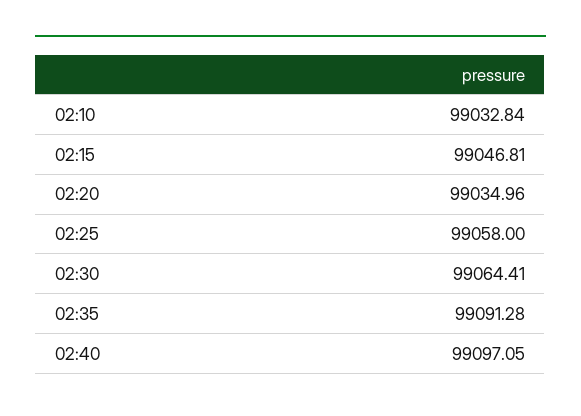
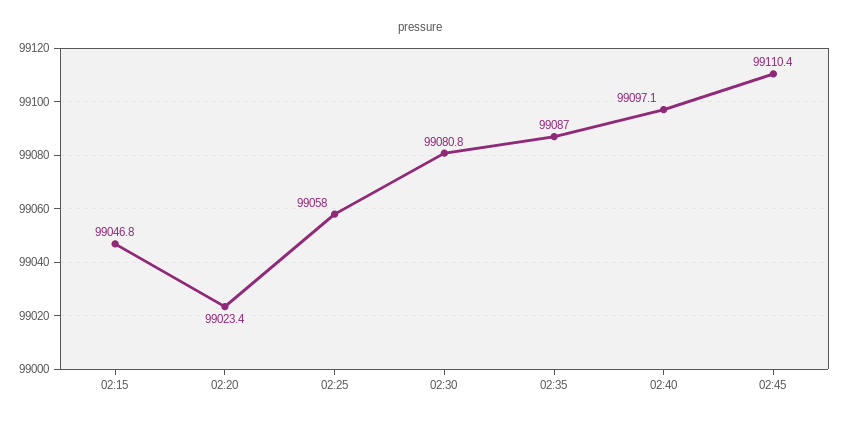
02:10: 99032.84 -> none
02:20: 99034.96 -> 99023.4
02:30: 99064.41 -> 99080.8
02:35: 99091.28 -> 99087
02:45: none -> 99110.4

